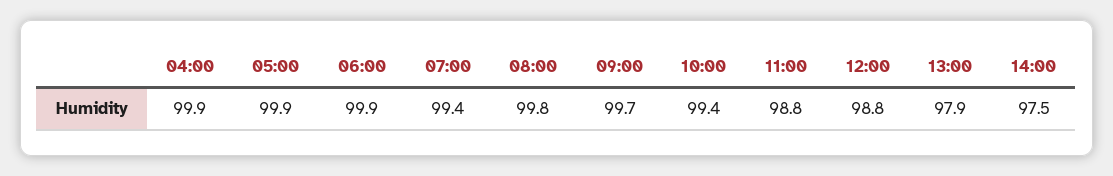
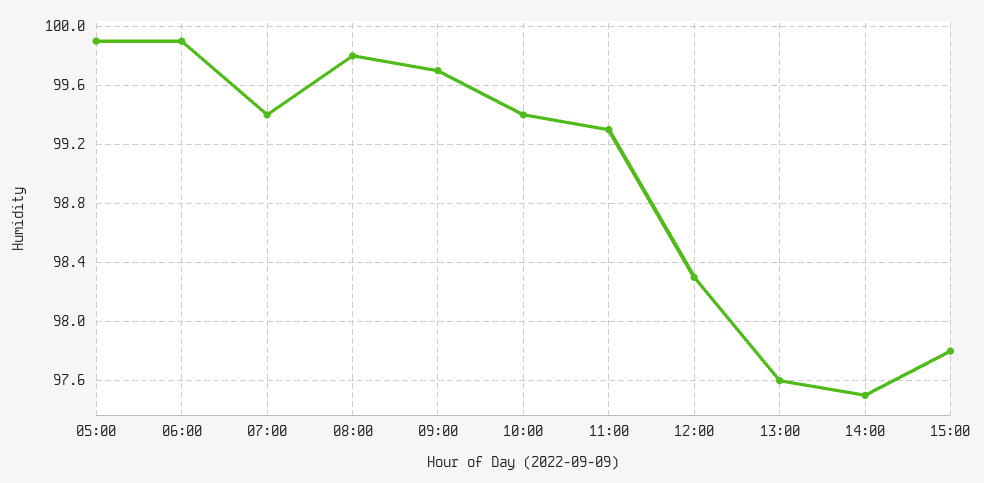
04:00: 99.9 -> none
11:00: 98.8 -> 99.3
12:00: 98.8 -> 98.3
13:00: 97.9 -> 97.6
15:00: none -> 97.8

